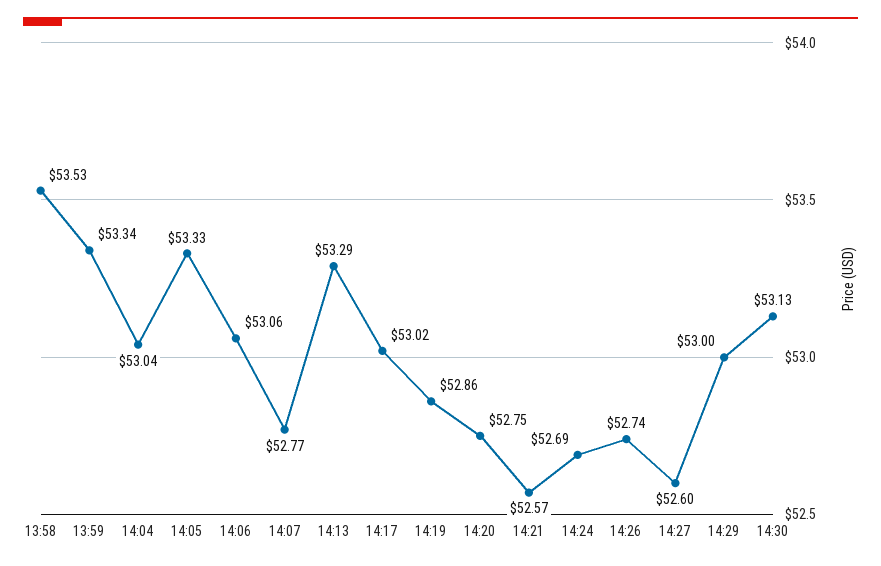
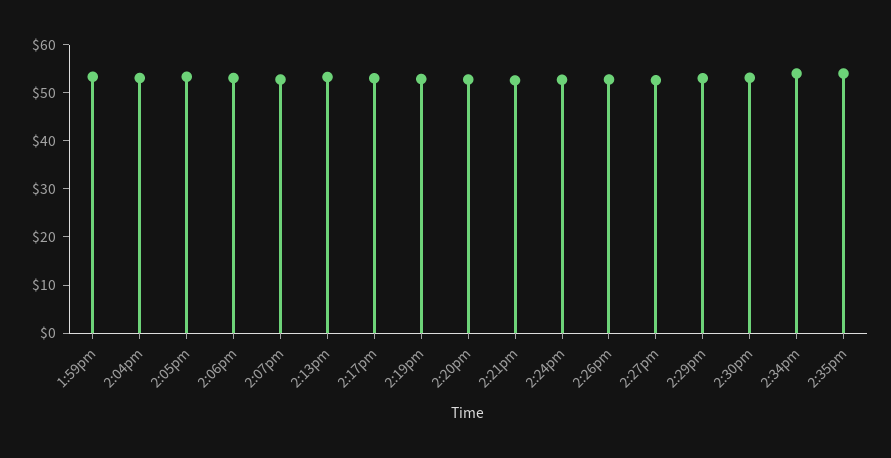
13:58: 53.53 -> none
2:34pm: none -> 54
2:35pm: none -> 54

